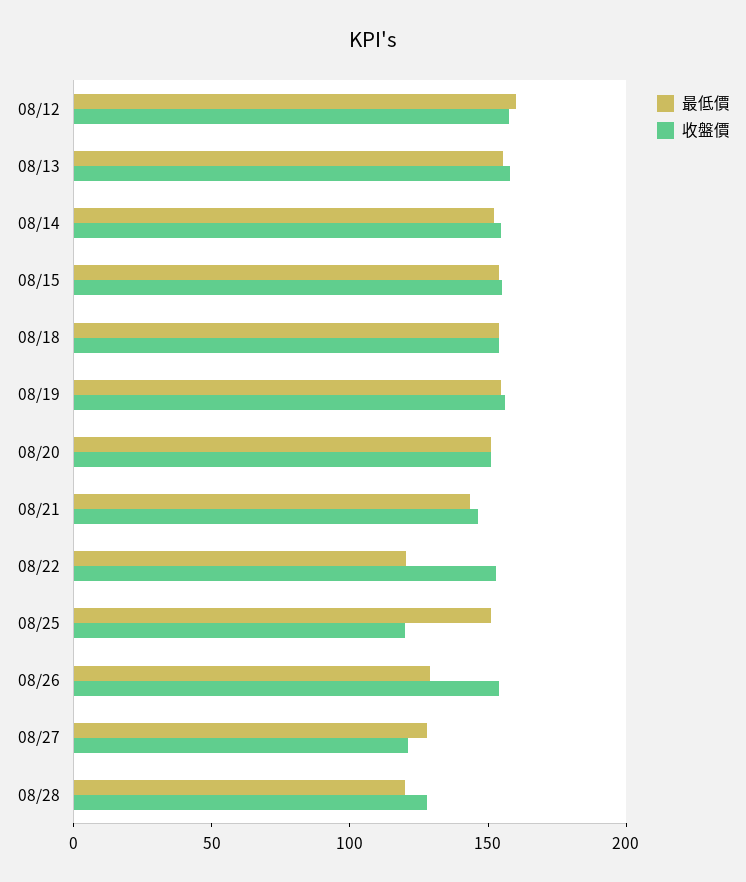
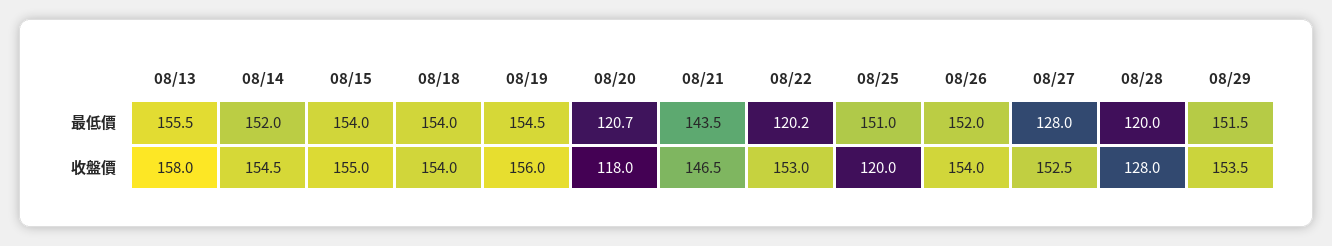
最低價, 08/12: 160 -> none
收盤價, 08/12: 160 -> none
最低價, 08/20: 150 -> 120.7
收盤價, 08/20: 150 -> 118
最低價, 08/26: 130 -> 152
收盤價, 08/27: 120 -> 152.5
最低價, 08/29: none -> 151.5
收盤價, 08/29: none -> 153.5

